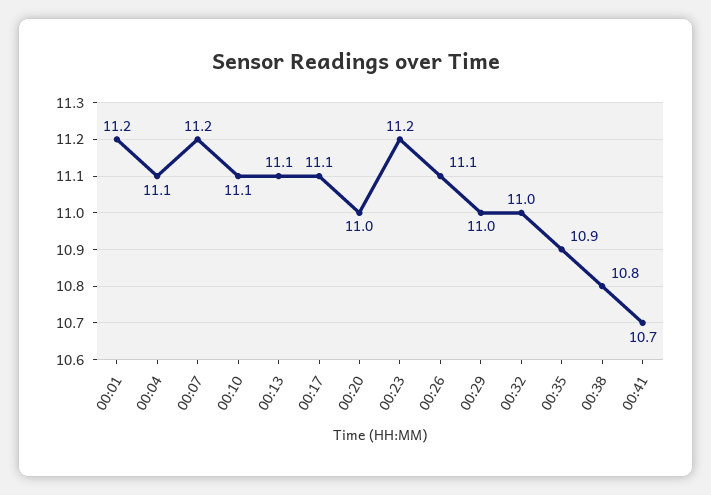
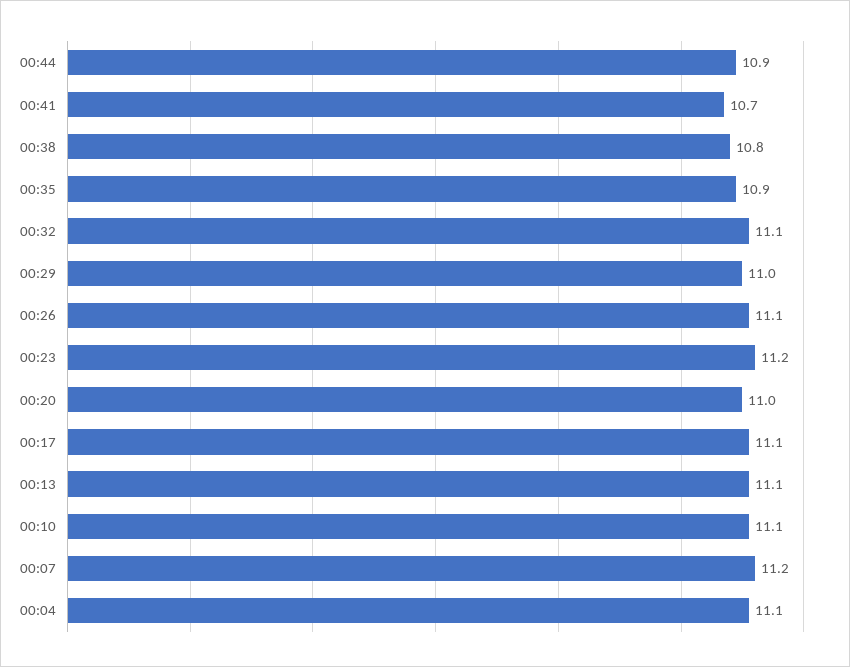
00:01: 11.2 -> none
00:32: 11 -> 11.1
00:44: none -> 10.9

